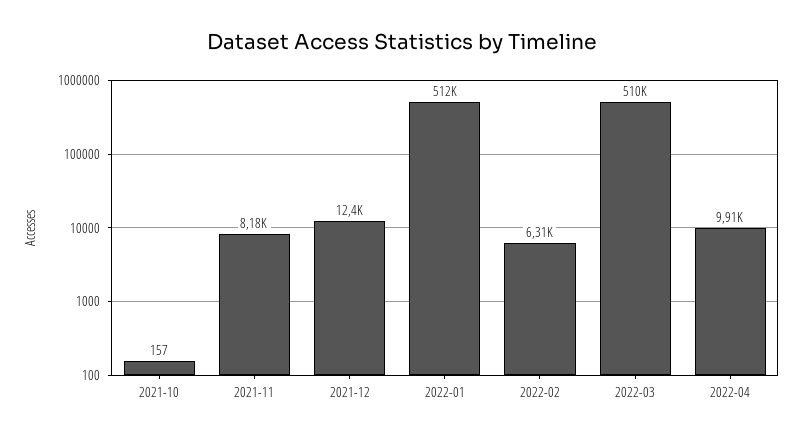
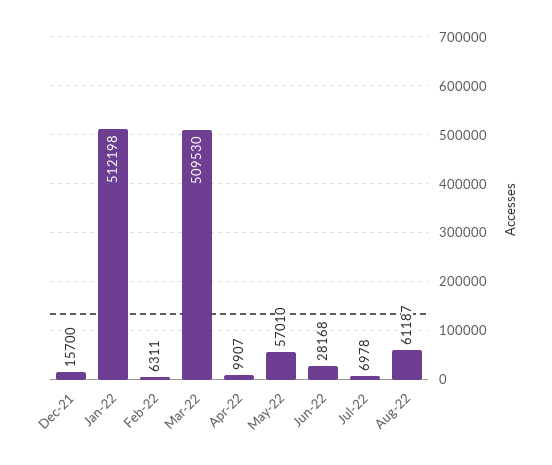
2021-10: 157 -> none
2021-11: 8180 -> none
2021-12: 12400 -> 15700
May-22: none -> 57010
Jun-22: none -> 28168
Jul-22: none -> 6978
Aug-22: none -> 61187

